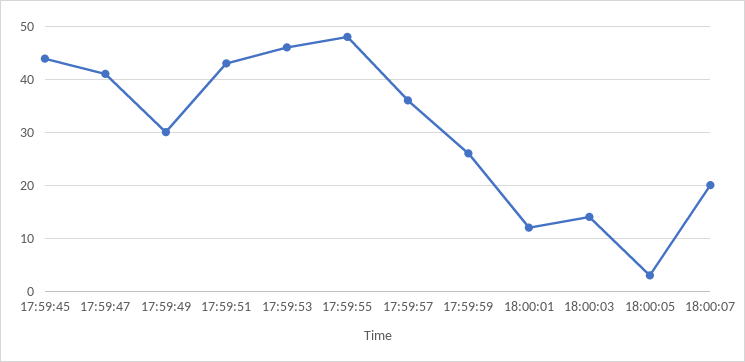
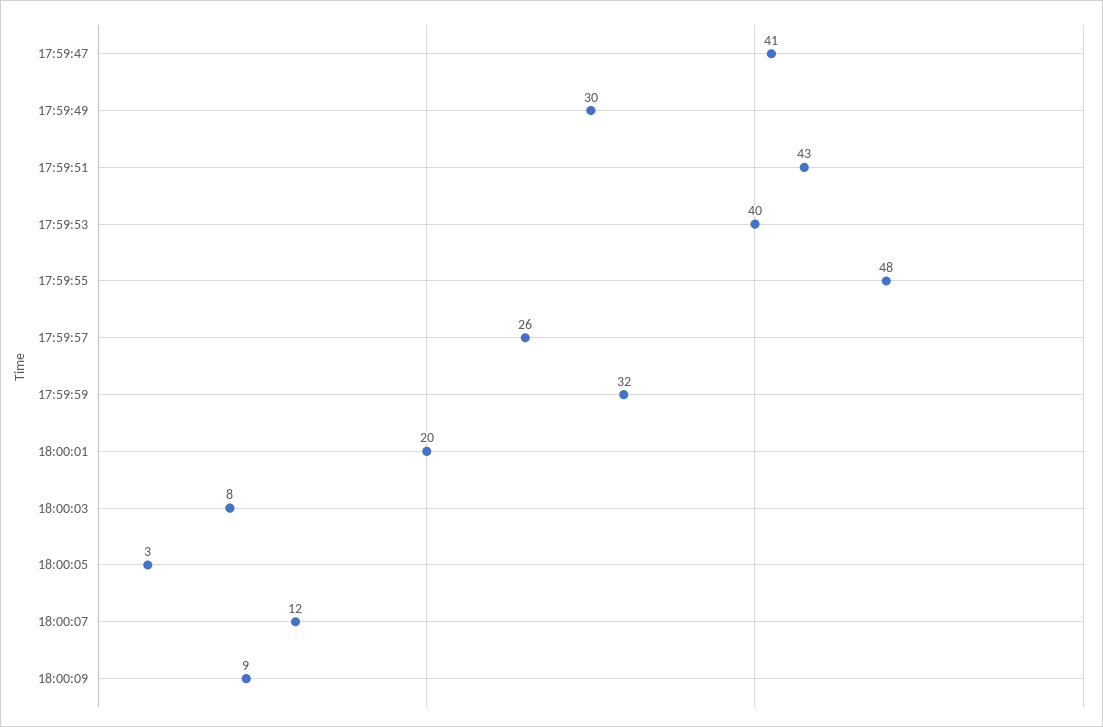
17:59:45: 44 -> none
17:59:53: 46 -> 40
17:59:57: 36 -> 26
17:59:59: 26 -> 32
18:00:01: 12 -> 20
18:00:03: 14 -> 8
18:00:07: 20 -> 12
18:00:09: none -> 9

